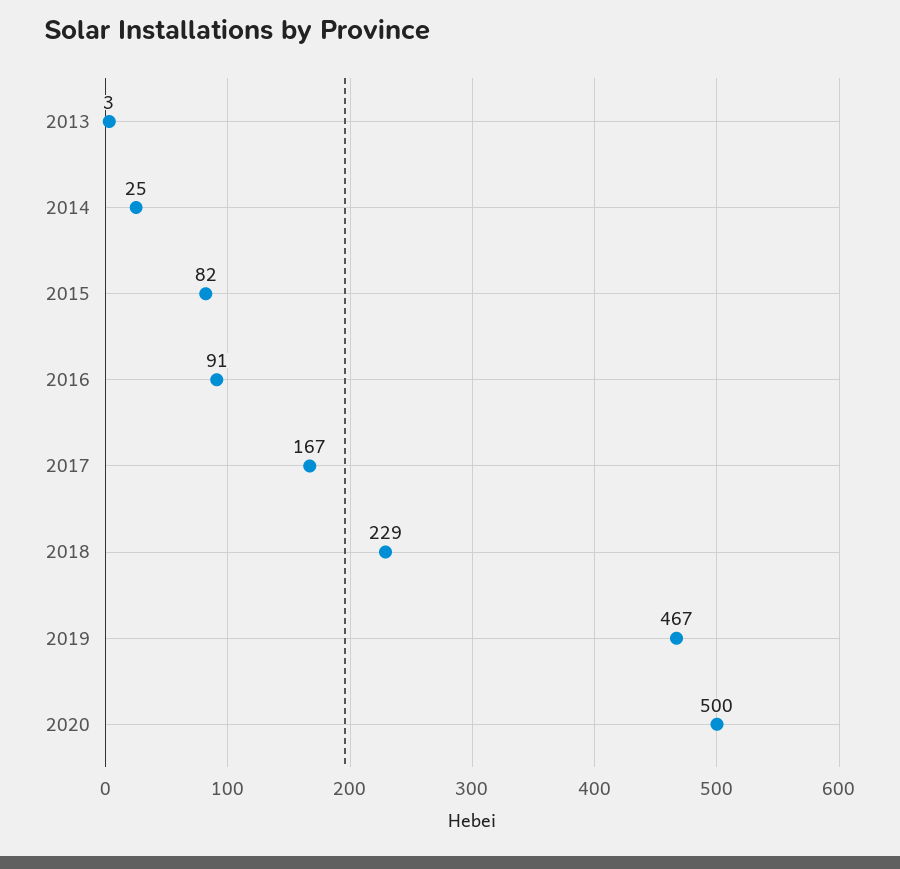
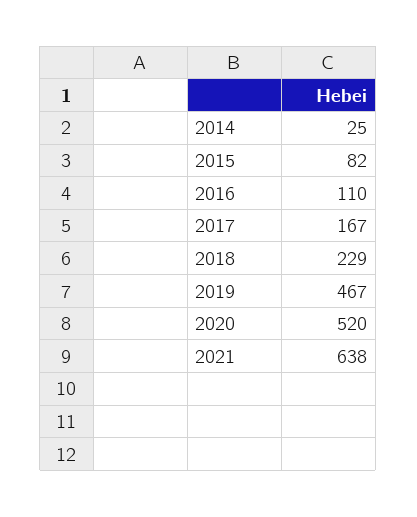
2013: 3 -> none
2016: 91 -> 110
2020: 500 -> 520
2021: none -> 638

